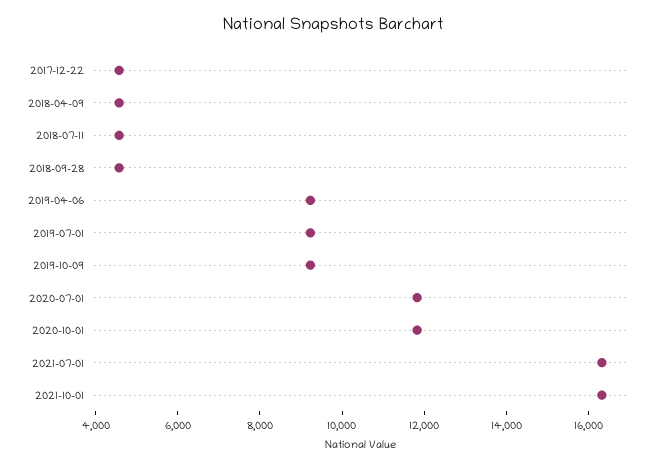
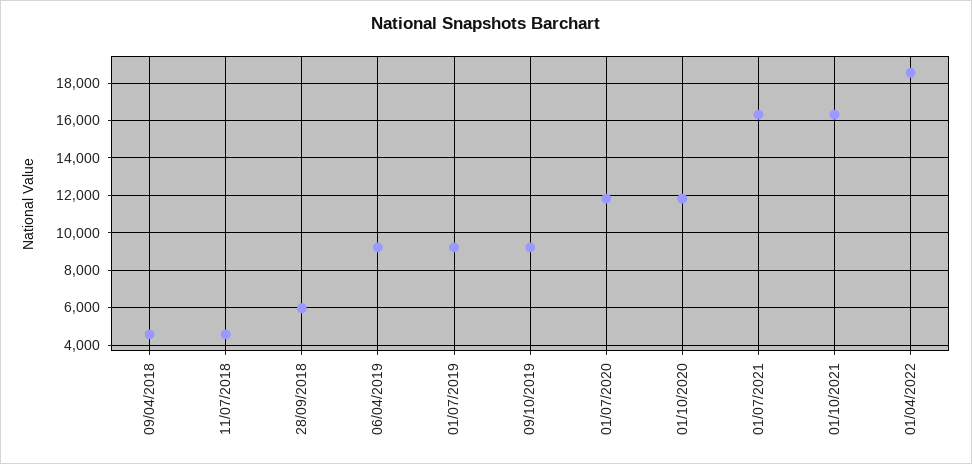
2017-12-22: 4500 -> none
2018-09-28: 4500 -> 6000
01/04/2022: none -> 18500

